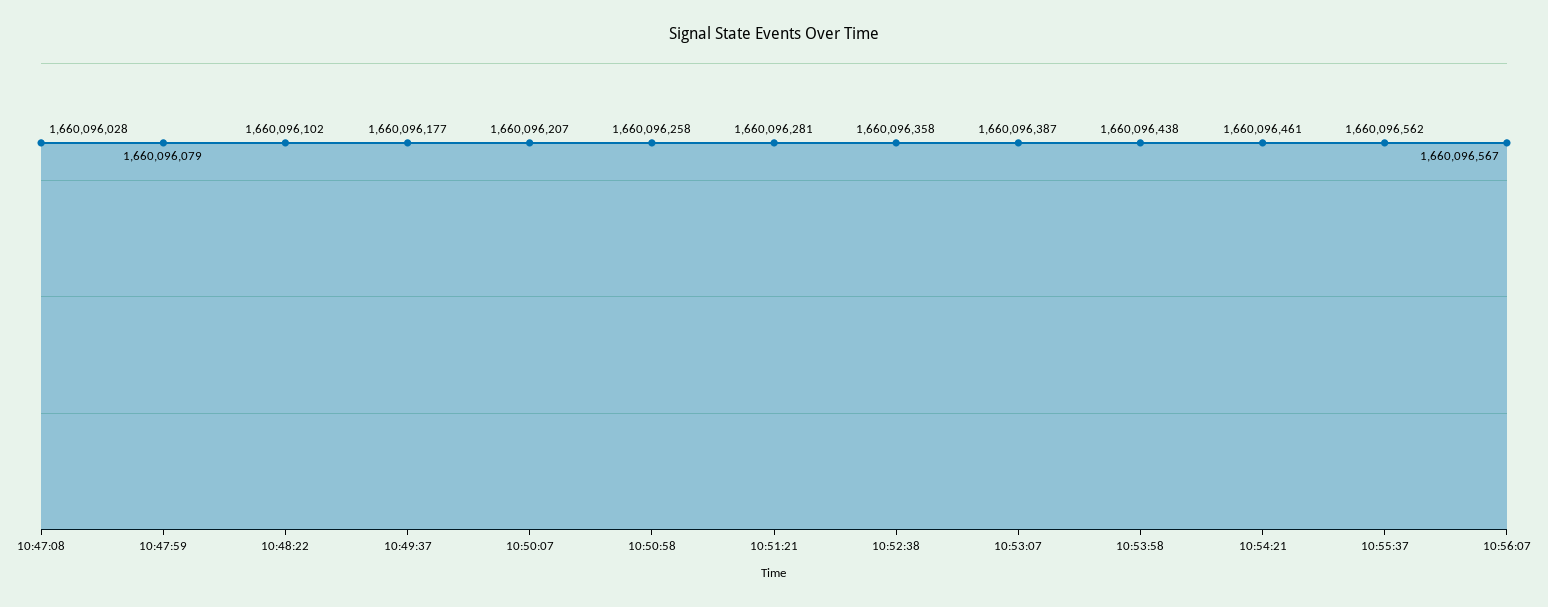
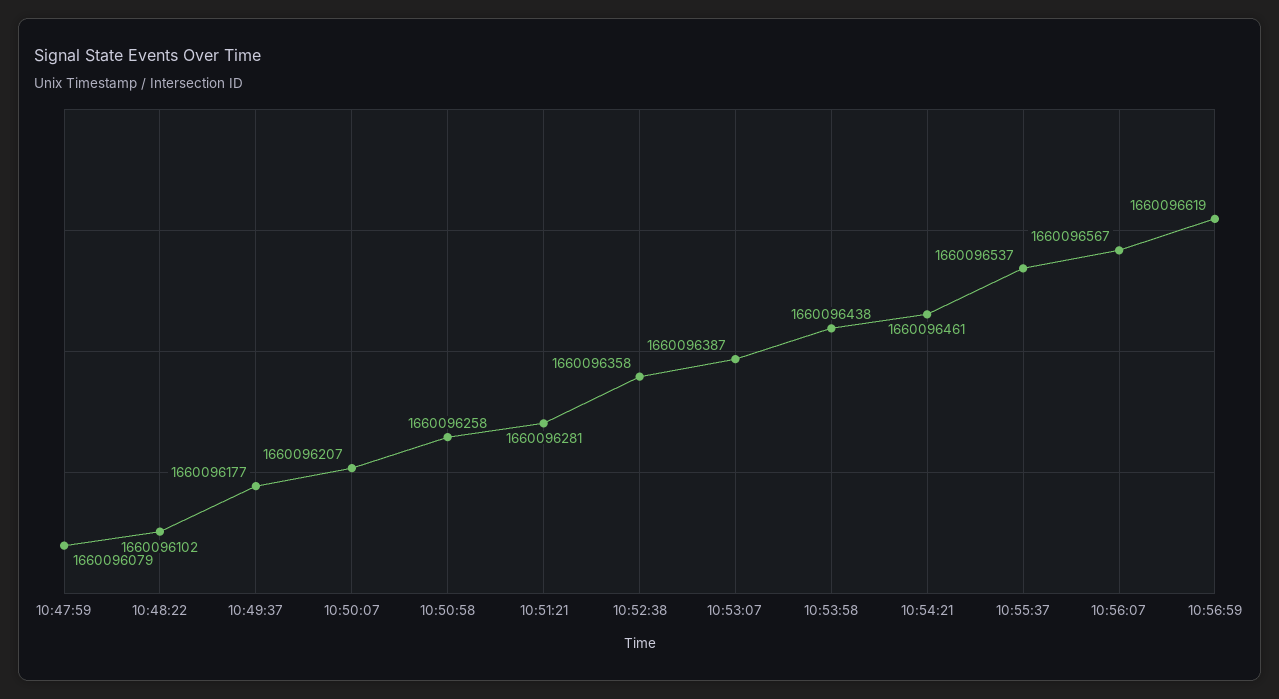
10:47:08: 1660096028 -> none
10:55:37: 1660096562 -> 1660096537
10:56:59: none -> 1660096619

